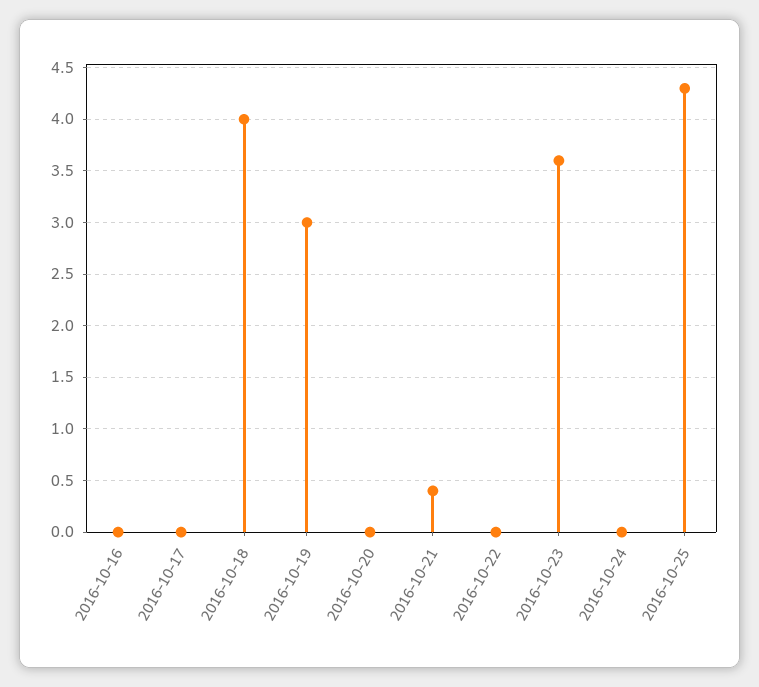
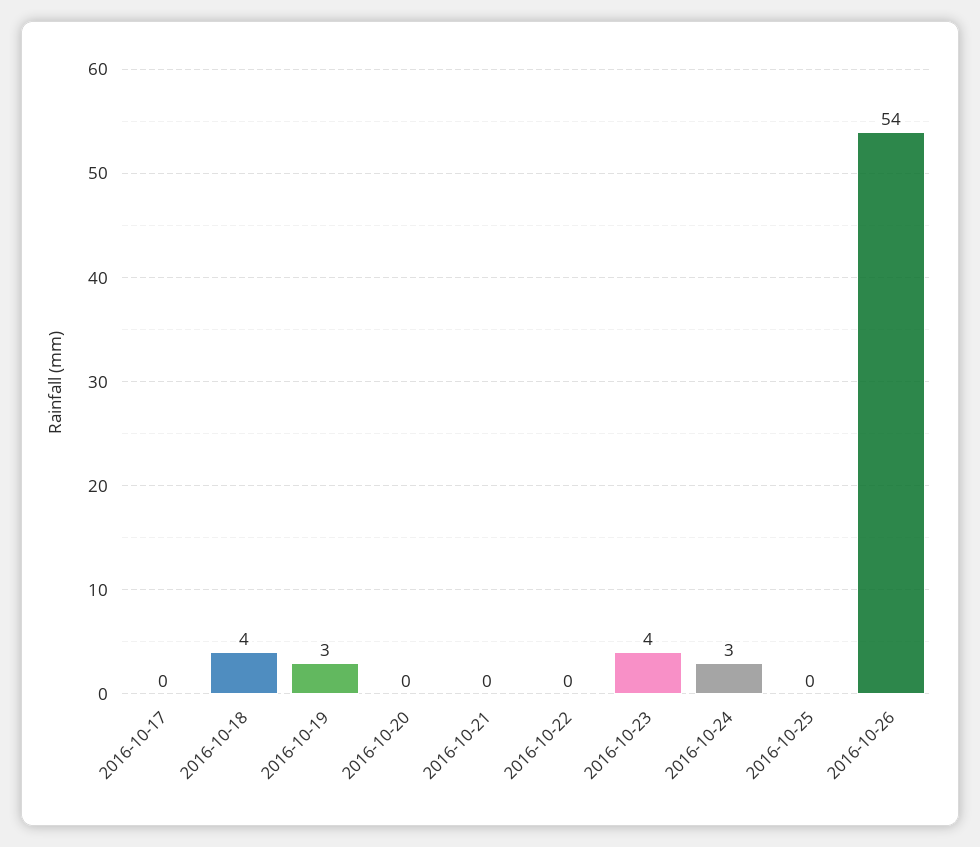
2016-10-16: 0 -> none
2016-10-24: 0 -> 3
2016-10-25: 4.3 -> 0
2016-10-26: none -> 54

